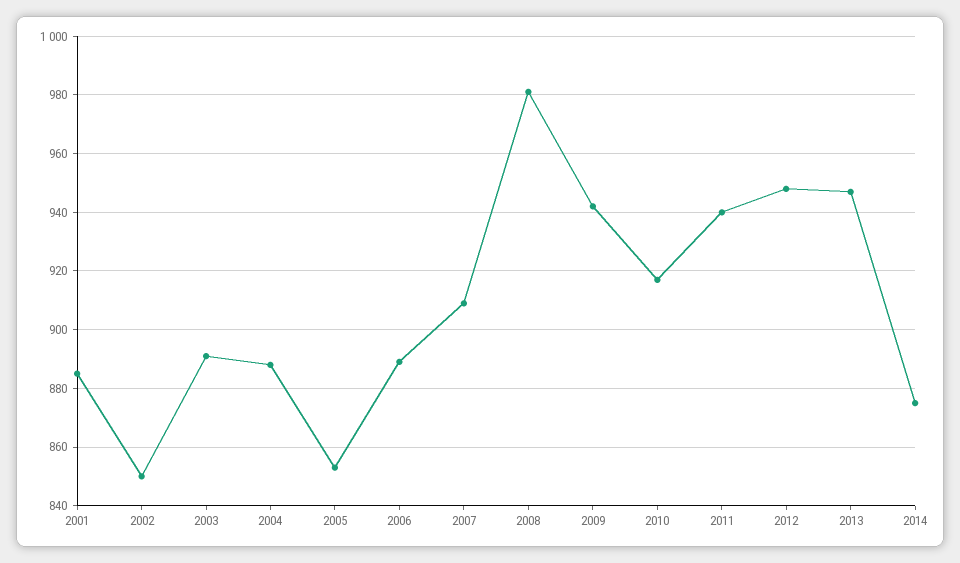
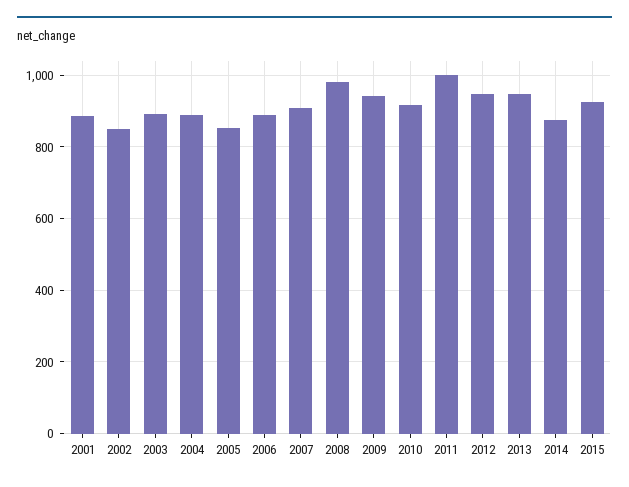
2011: 940 -> 1000
2015: none -> 920

